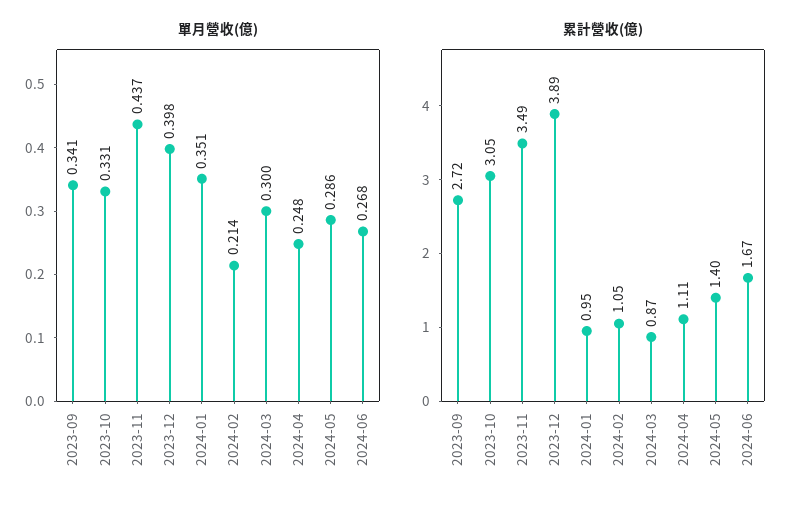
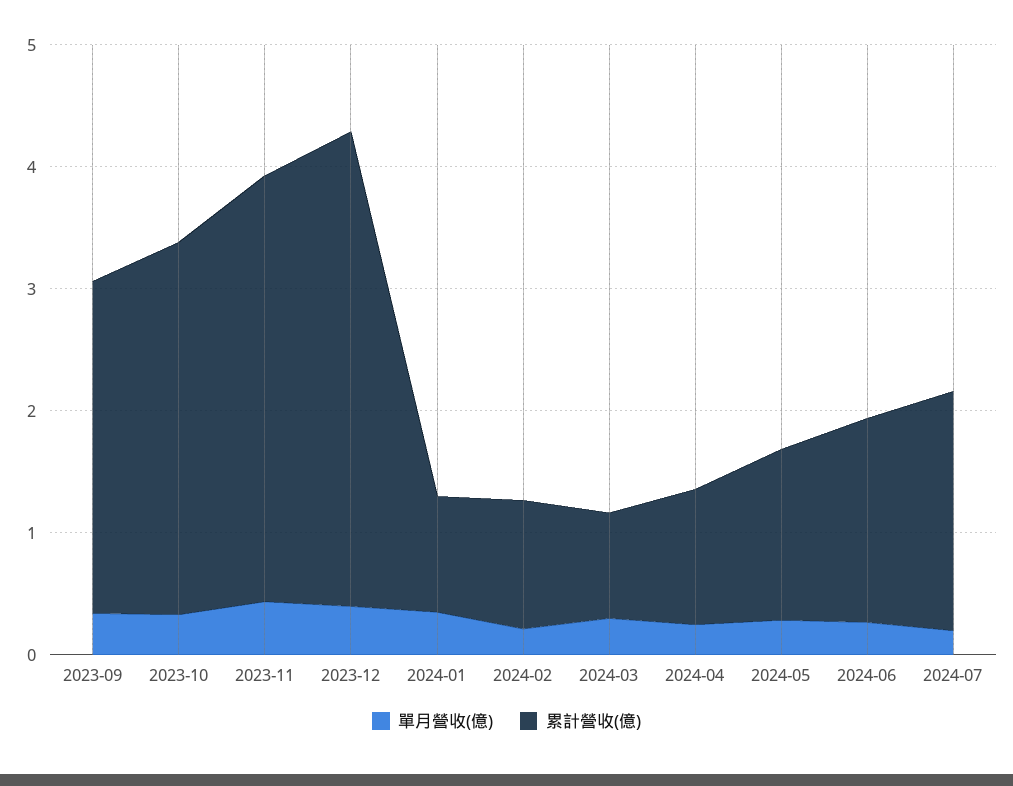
單月營收(億), 2024-07: none -> 0.2
累計營收(億), 2024-07: none -> 2

